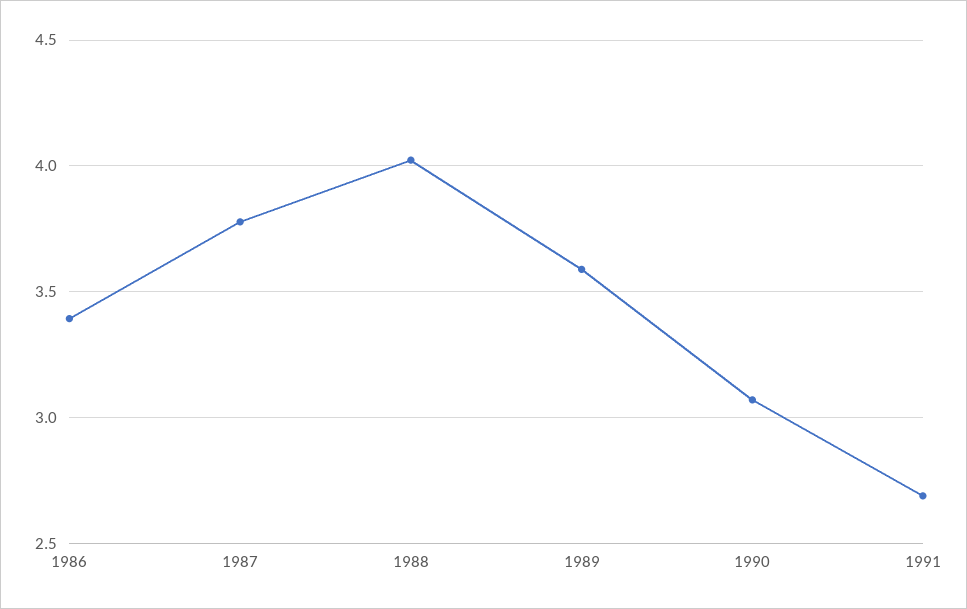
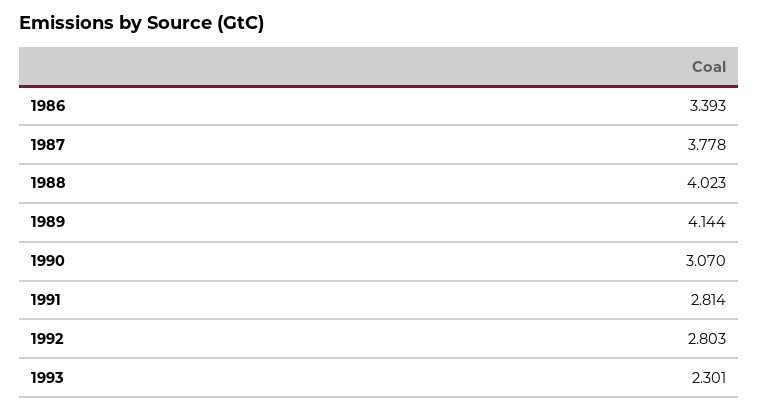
1989: 3.6 -> 4.144
1991: 2.7 -> 2.814
1992: none -> 2.803
1993: none -> 2.301

